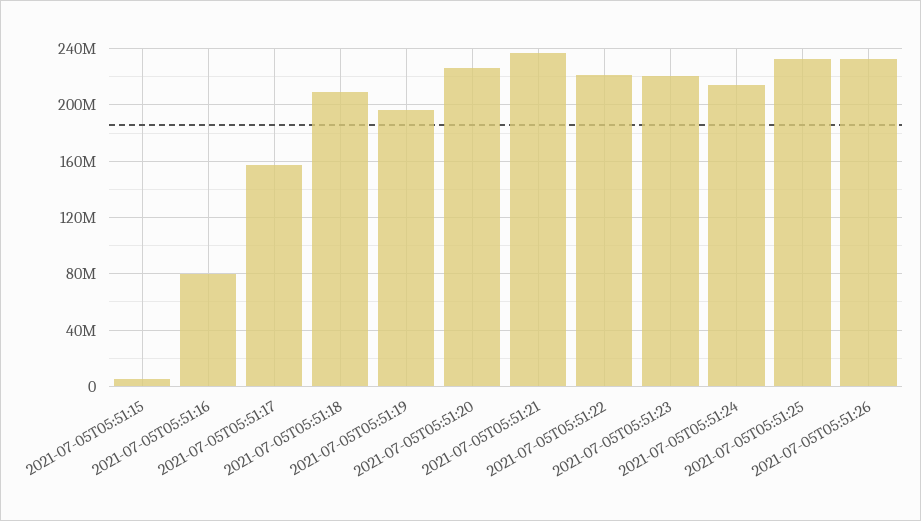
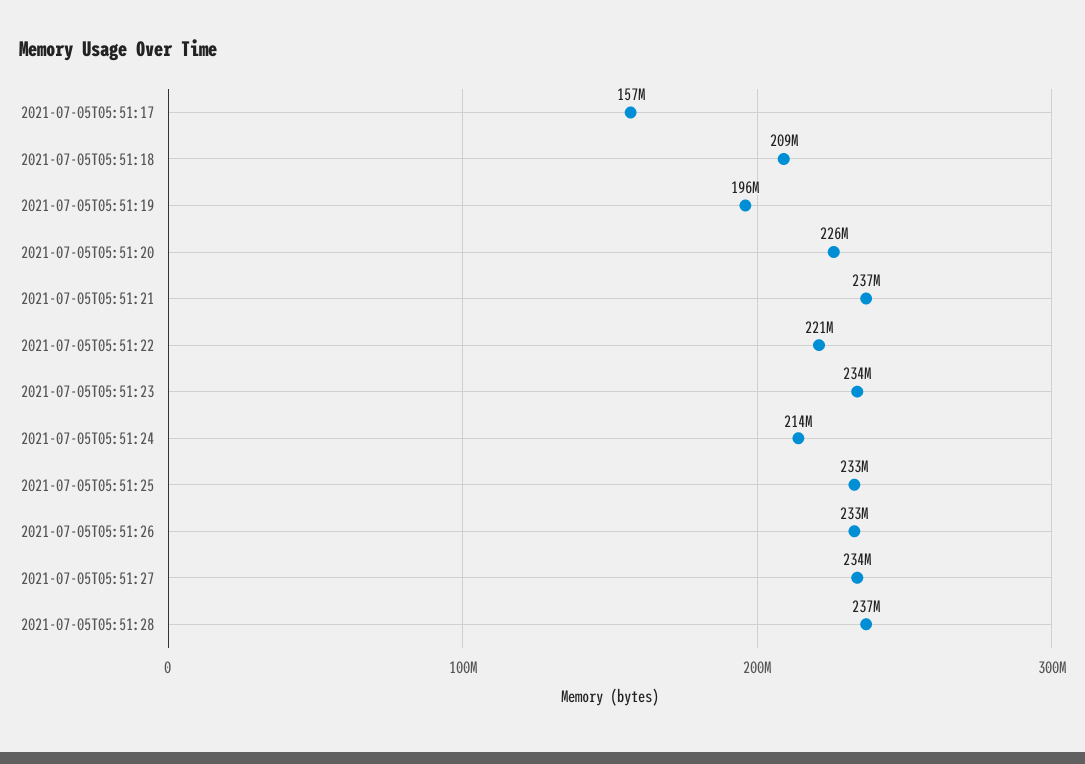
2021-07-05T05:51:15: 5000000 -> none
2021-07-05T05:51:16: 80000000 -> none
2021-07-05T05:51:23: 220000000 -> 234000000
2021-07-05T05:51:27: none -> 234000000
2021-07-05T05:51:28: none -> 237000000

